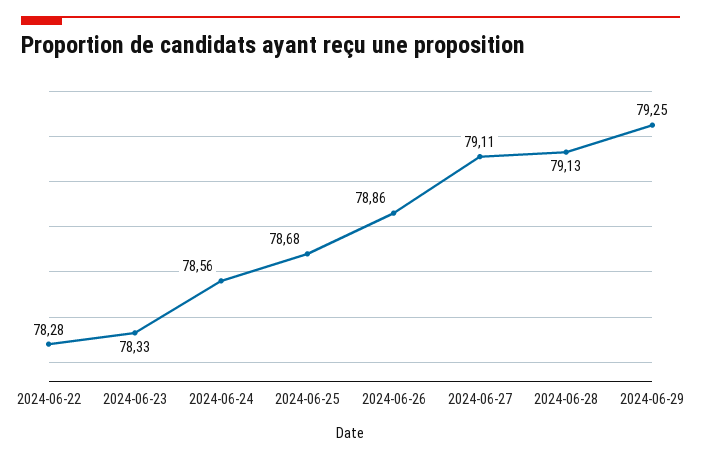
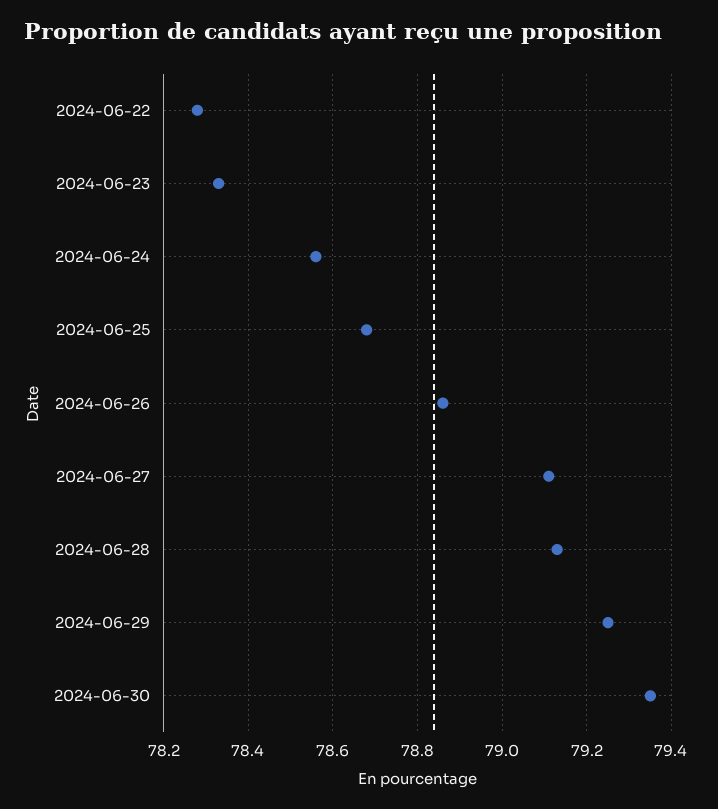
2024-06-30: none -> 79.35

